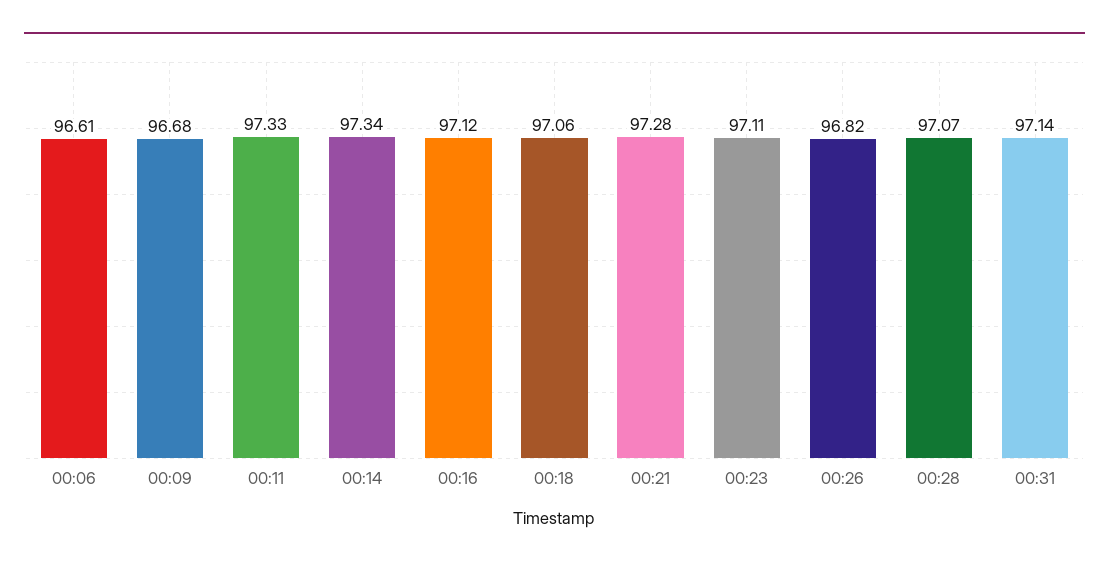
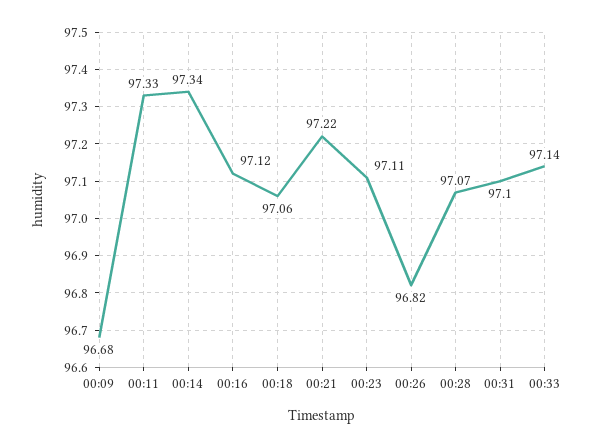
00:06: 96.61 -> none
00:21: 97.28 -> 97.22
00:31: 97.14 -> 97.1
00:33: none -> 97.14

